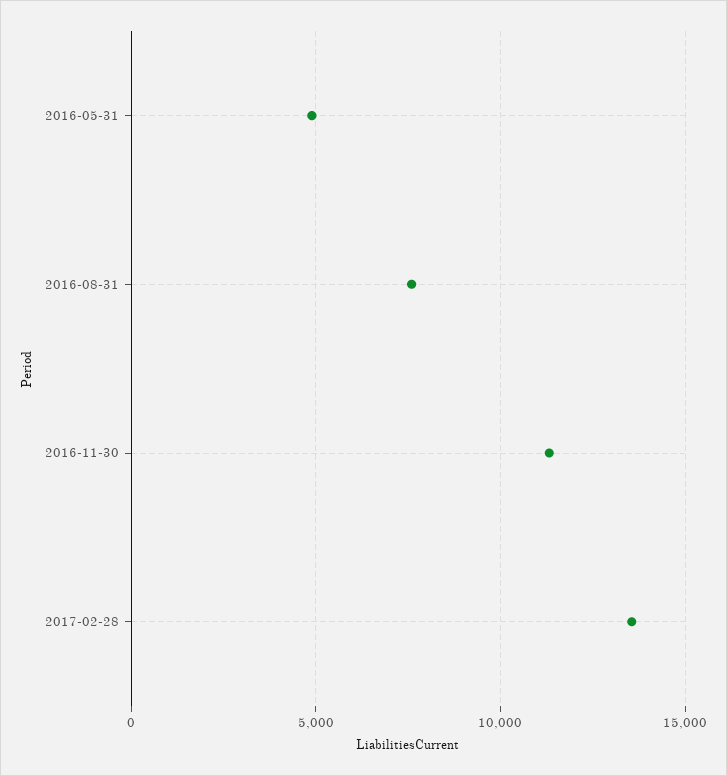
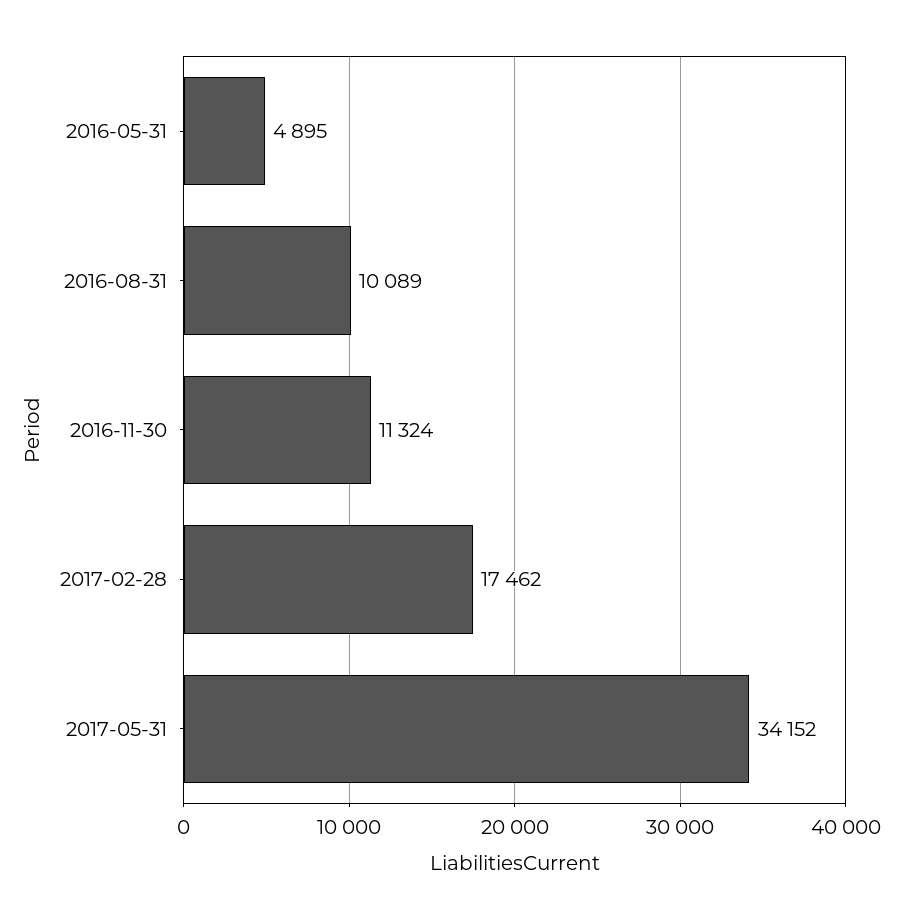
2016-08-31: 7500 -> 10089
2017-02-28: 13500 -> 17462
2017-05-31: none -> 34152

